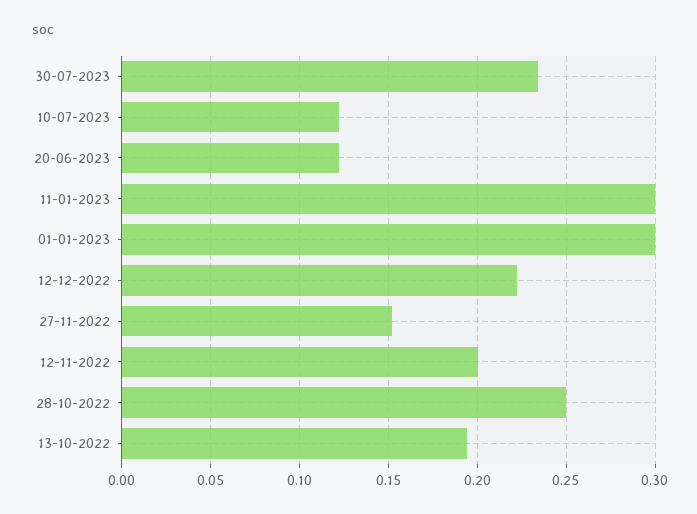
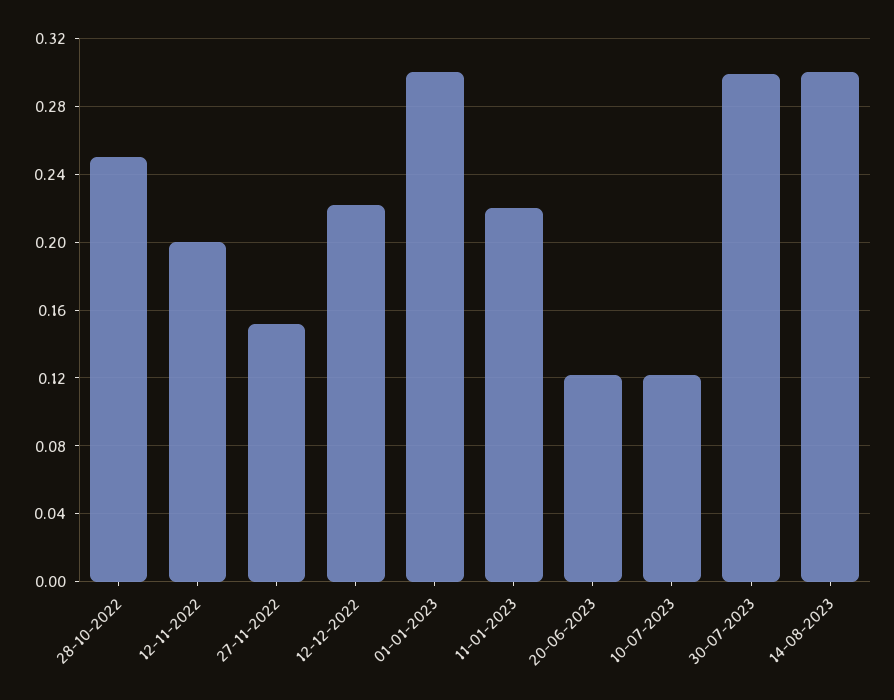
30-07-2023: 0.235 -> 0.3
11-01-2023: 0.3 -> 0.22
13-10-2022: 0.195 -> none
14-08-2023: none -> 0.3

